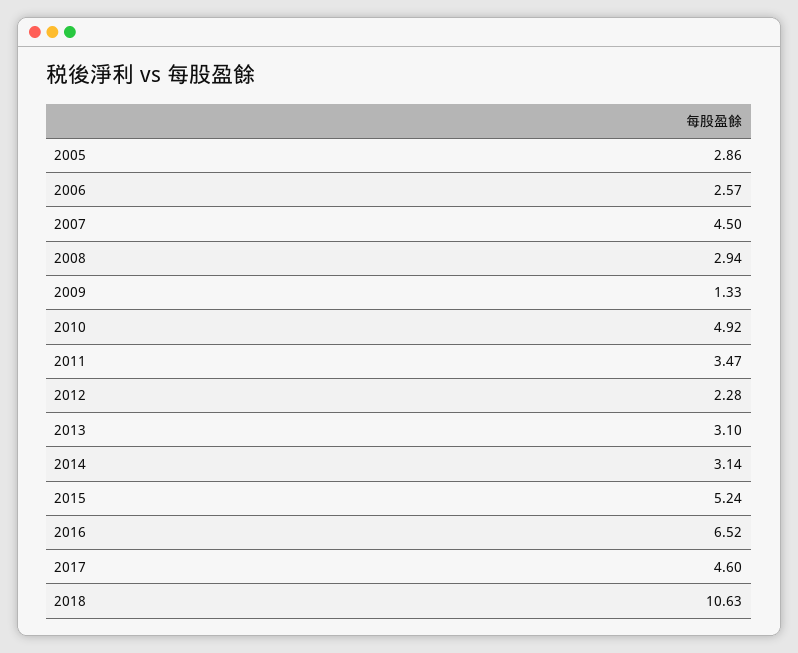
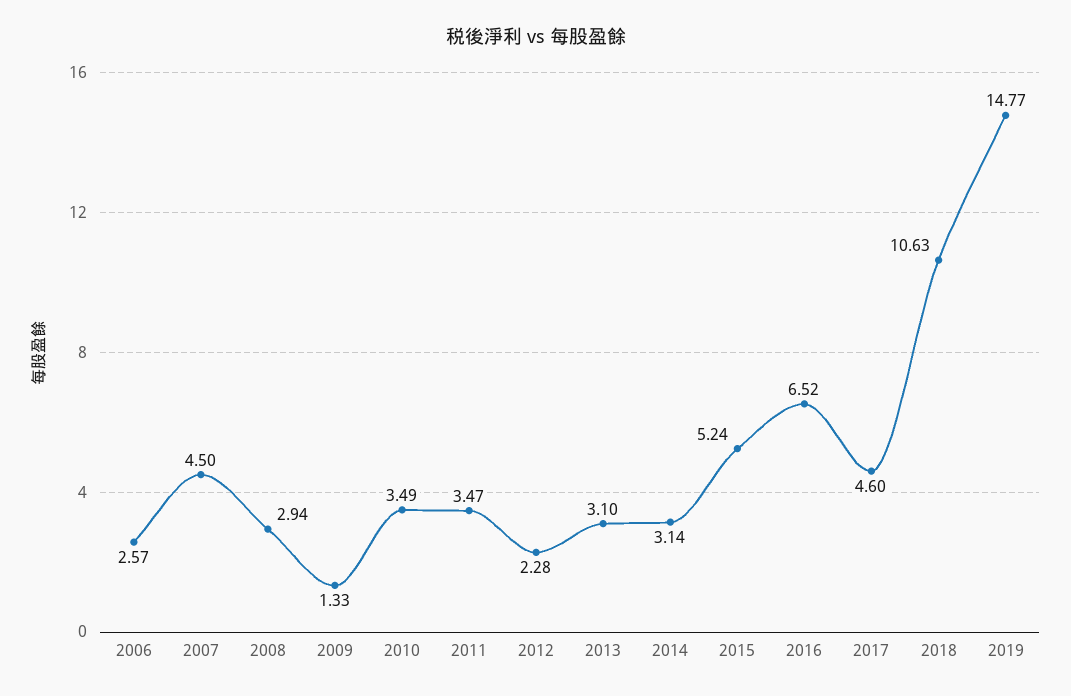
2005: 2.86 -> none
2010: 4.92 -> 3.49
2019: none -> 14.77

